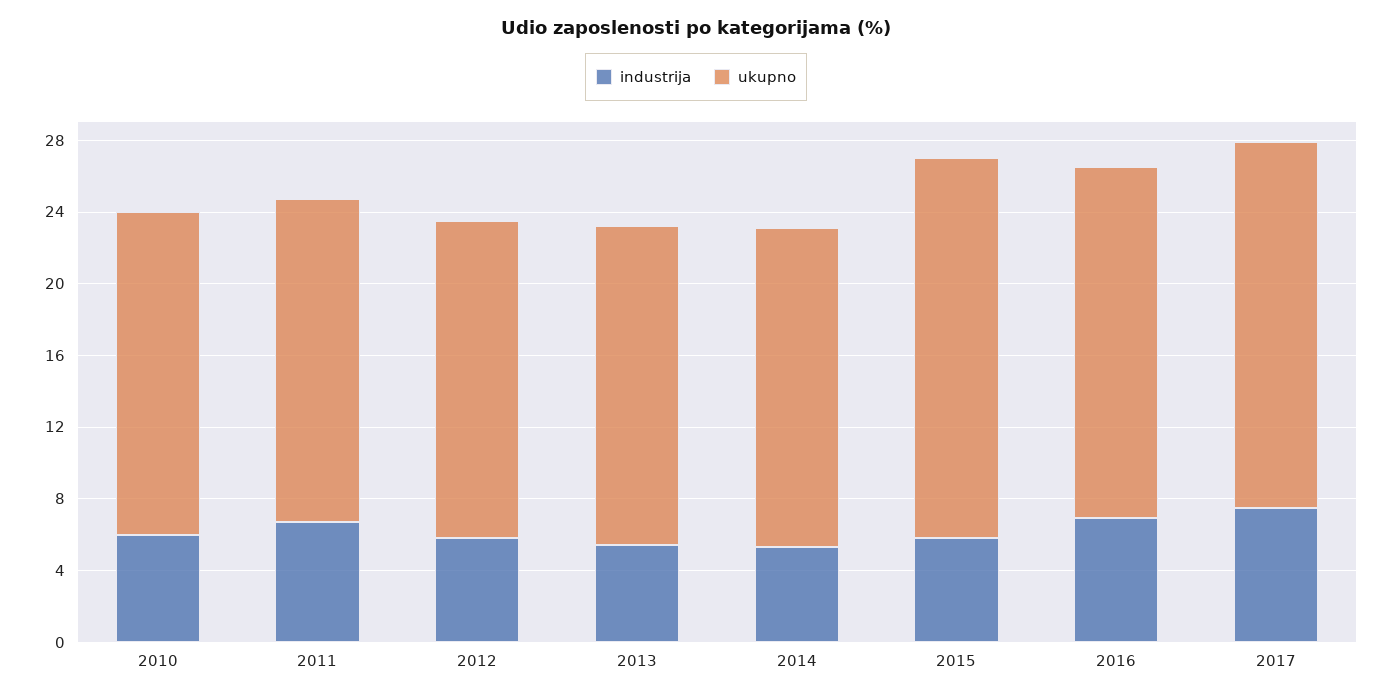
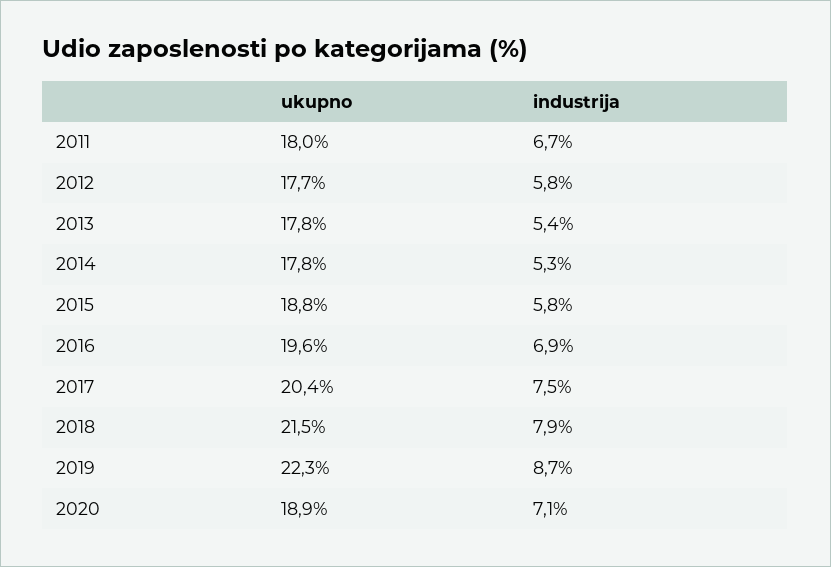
industrija, 2010: 6 -> none
ukupno, 2010: 18 -> none
ukupno, 2015: 21 -> 18.8
ukupno, 2018: none -> 21.5
industrija, 2018: none -> 7.9
ukupno, 2019: none -> 22.3
industrija, 2019: none -> 8.7
ukupno, 2020: none -> 18.9
industrija, 2020: none -> 7.1

